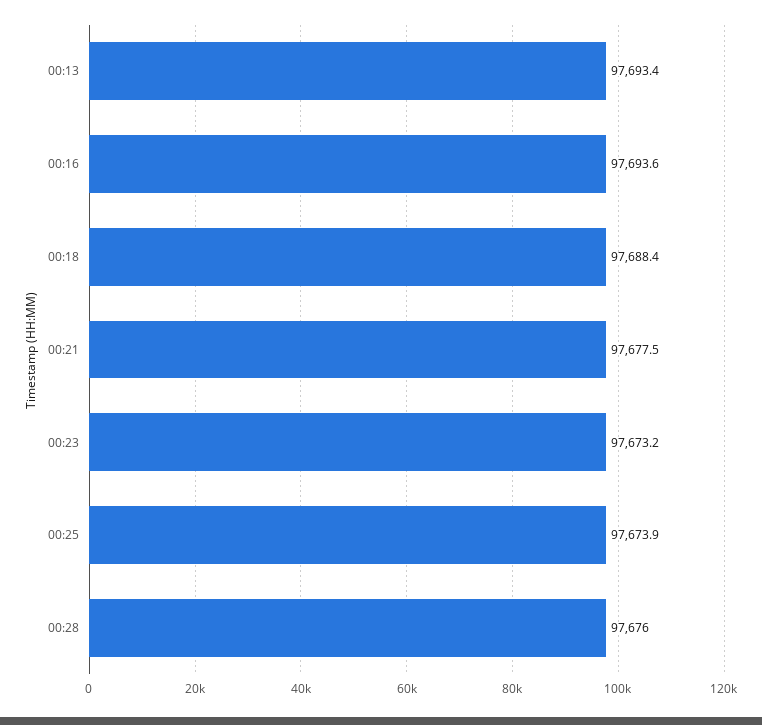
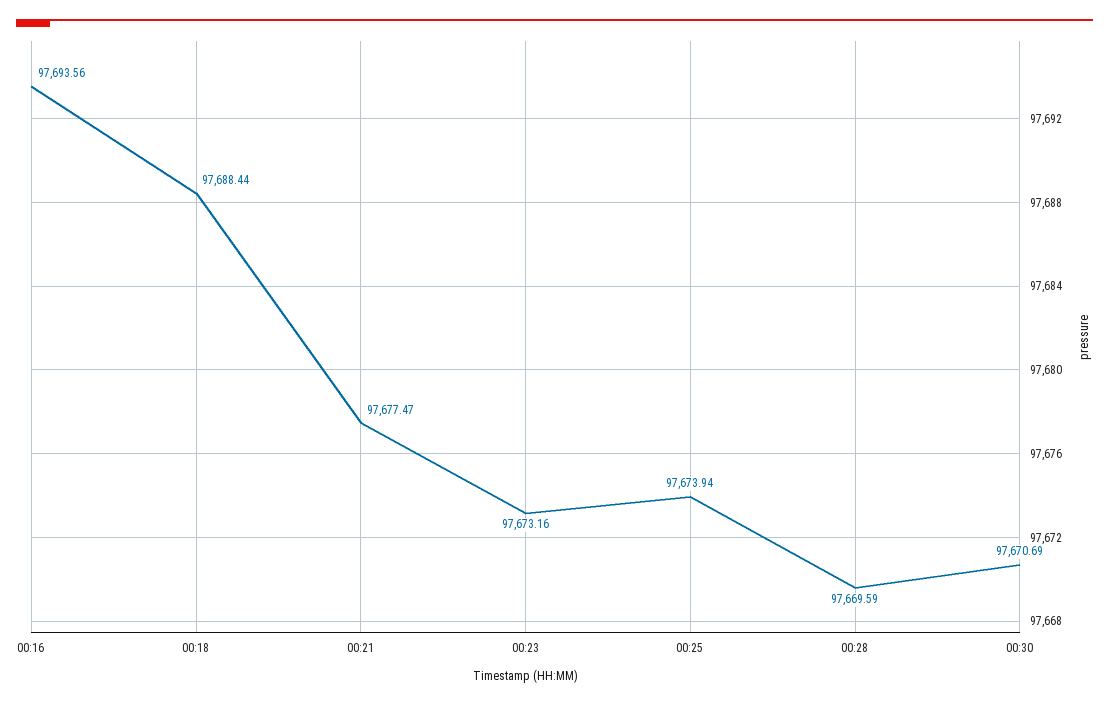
00:13: 97693.4 -> none
00:28: 97676 -> 97669.59
00:30: none -> 97670.69

